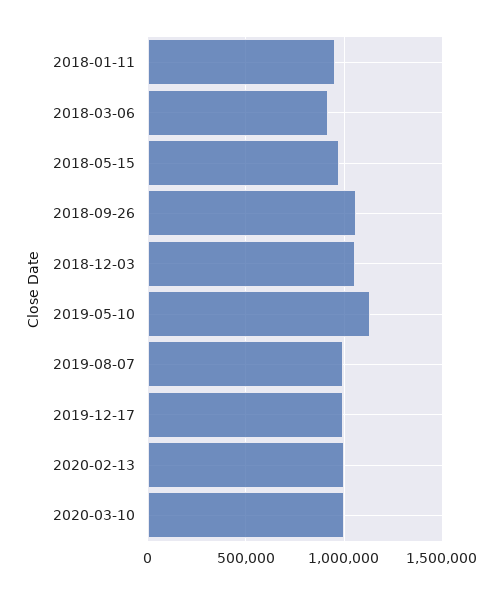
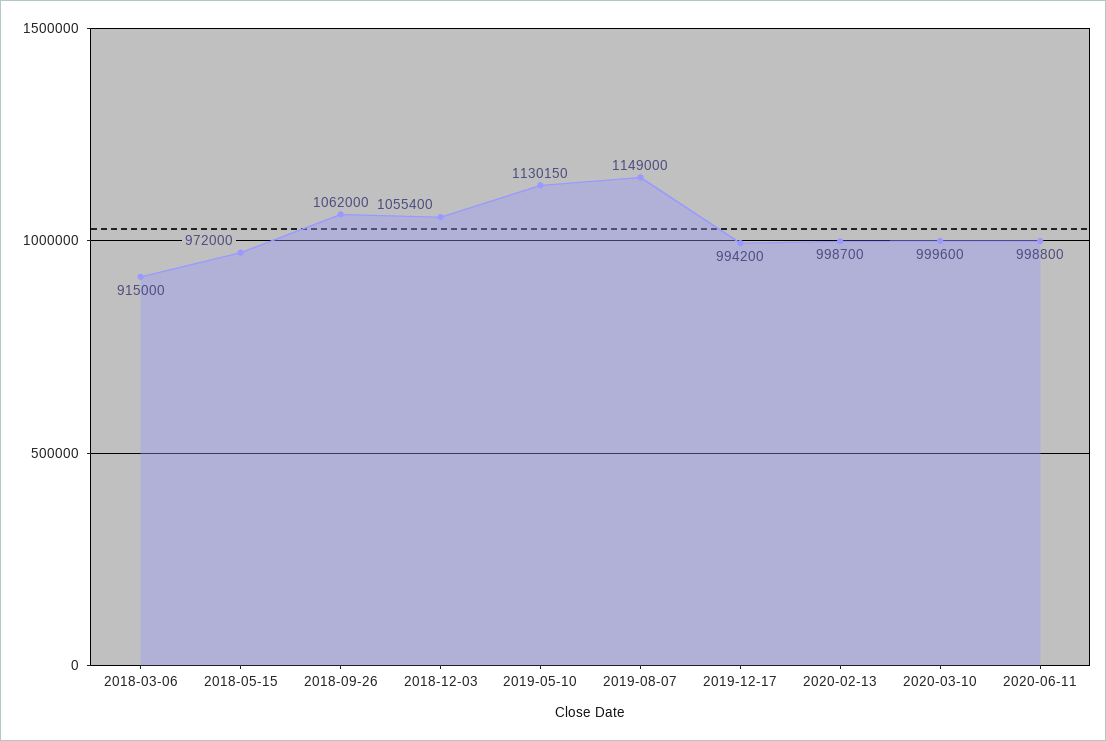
2018-01-11: 950000 -> none
2019-08-07: 1000000 -> 1149000
2020-06-11: none -> 998800

